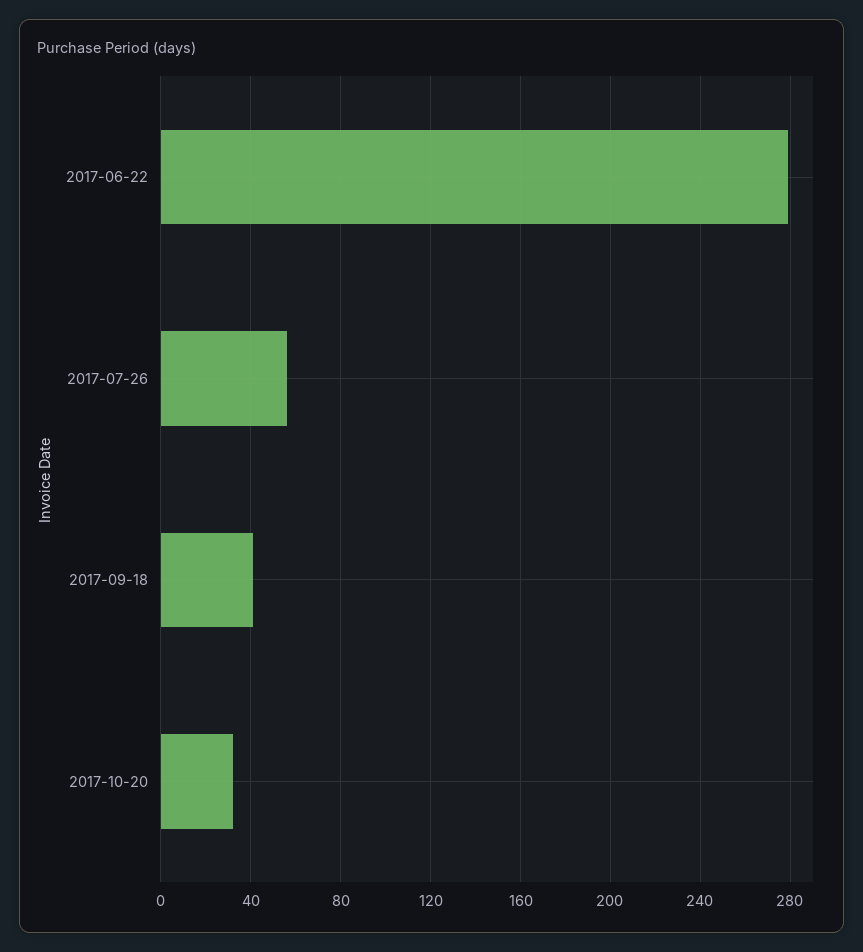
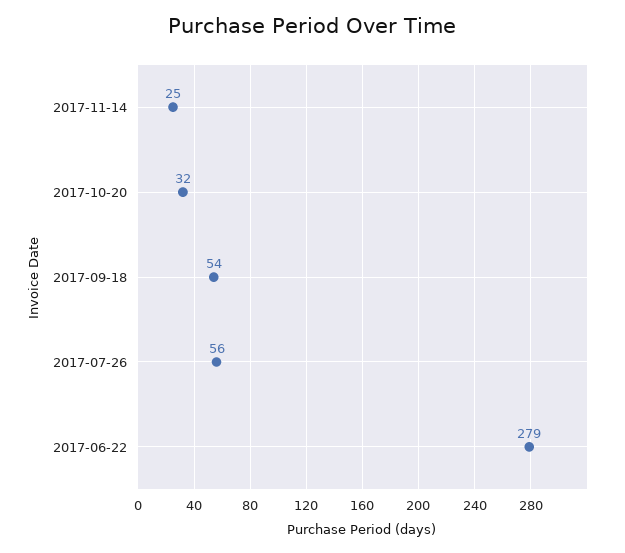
2017-09-18: 40 -> 54
2017-11-14: none -> 25

